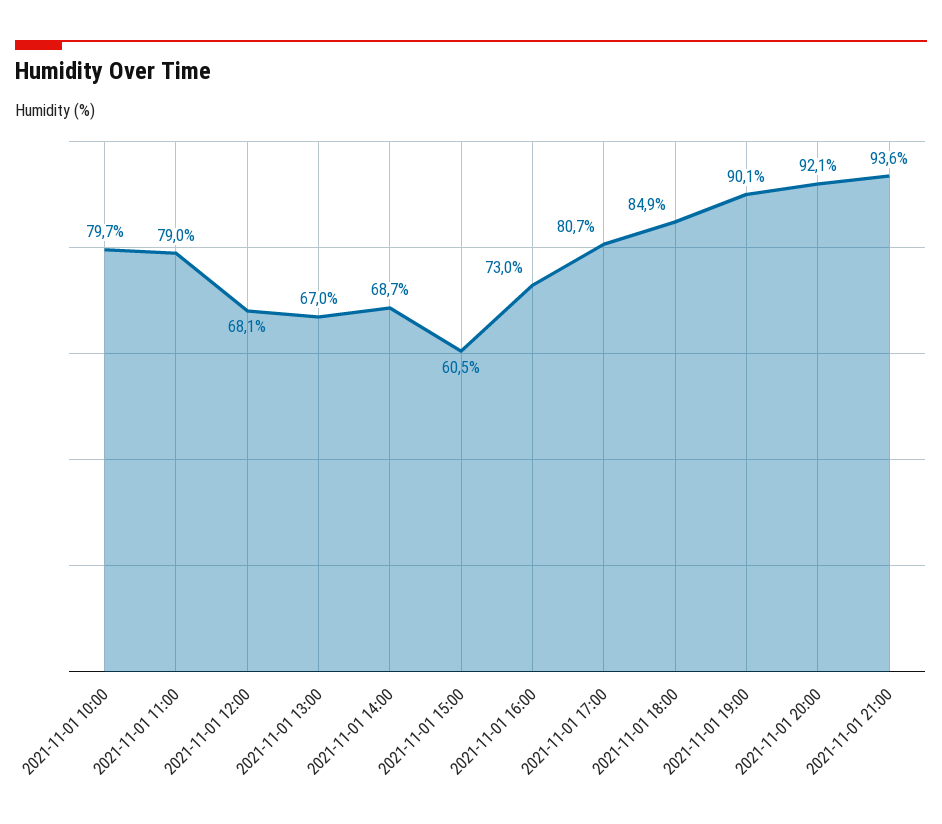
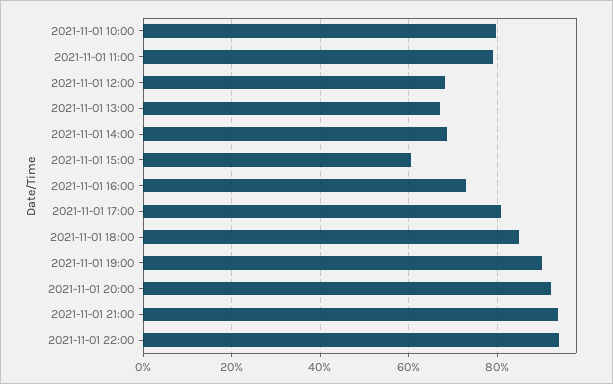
2021-11-01 22:00: none -> 94

